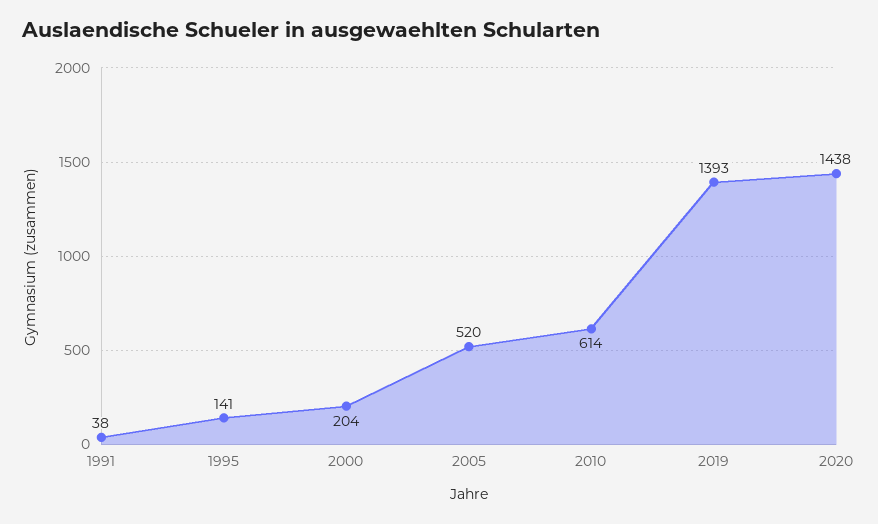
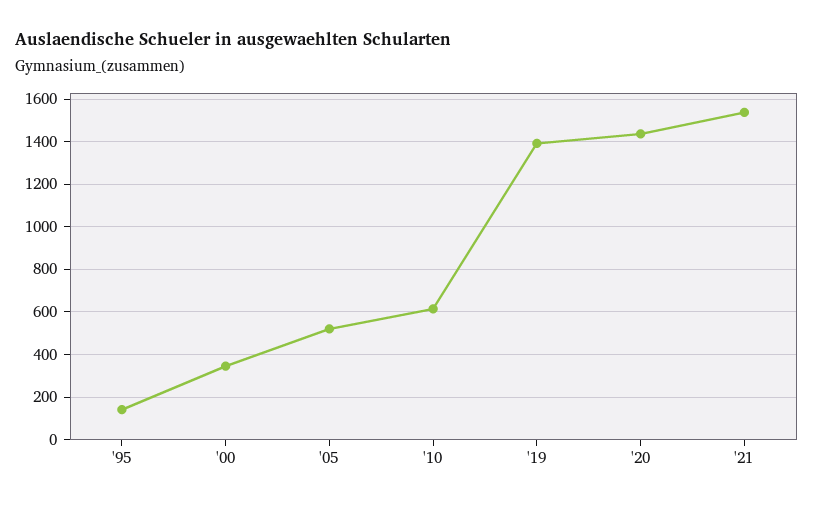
1991: 38 -> none
2000: 204 -> 350
'21: none -> 1550

